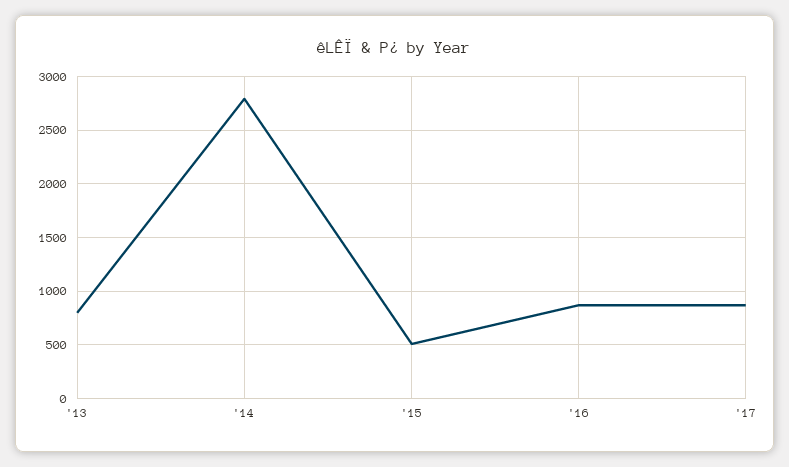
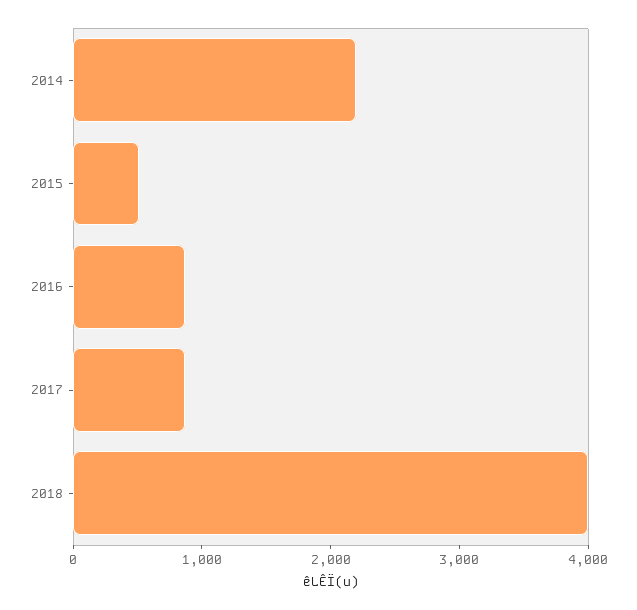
'13: 800 -> none
'14: 2800 -> 2200
2018: none -> 4000

